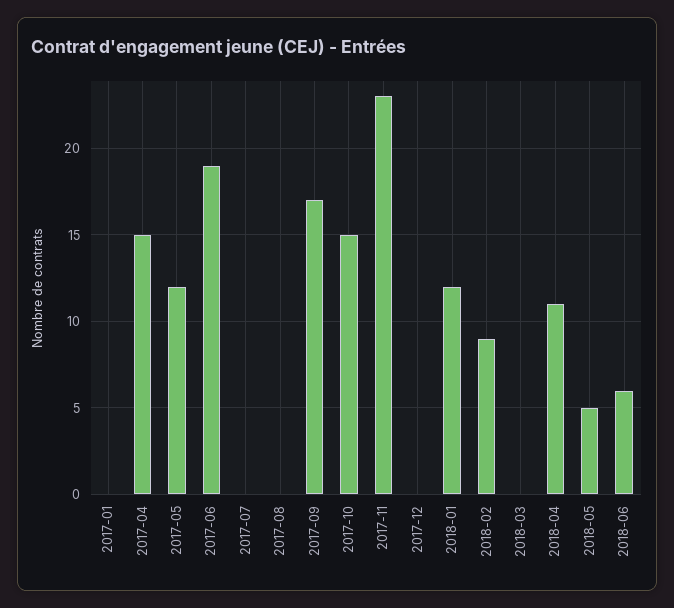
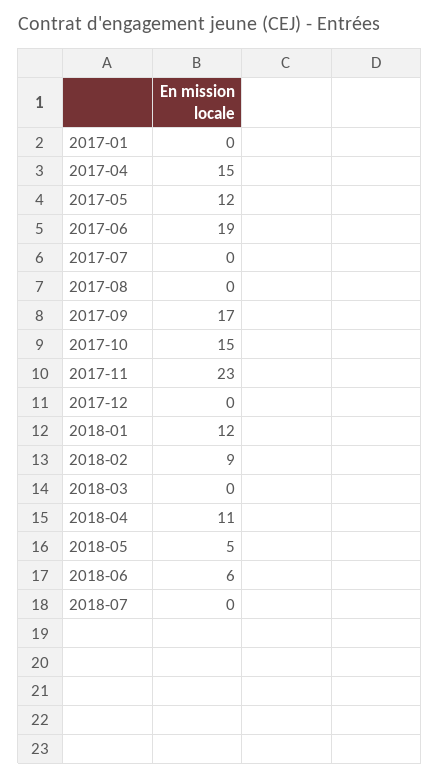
2018-07: none -> 0

